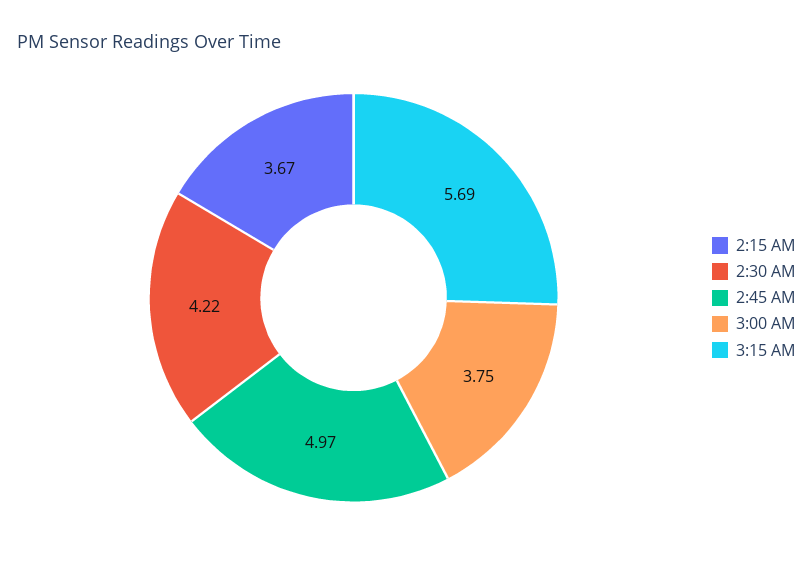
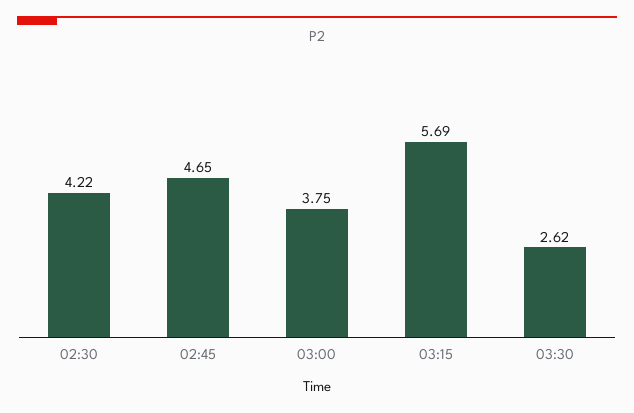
2:15 AM: 3.67 -> none
2:45 AM: 4.97 -> 4.65
03:30: none -> 2.62

